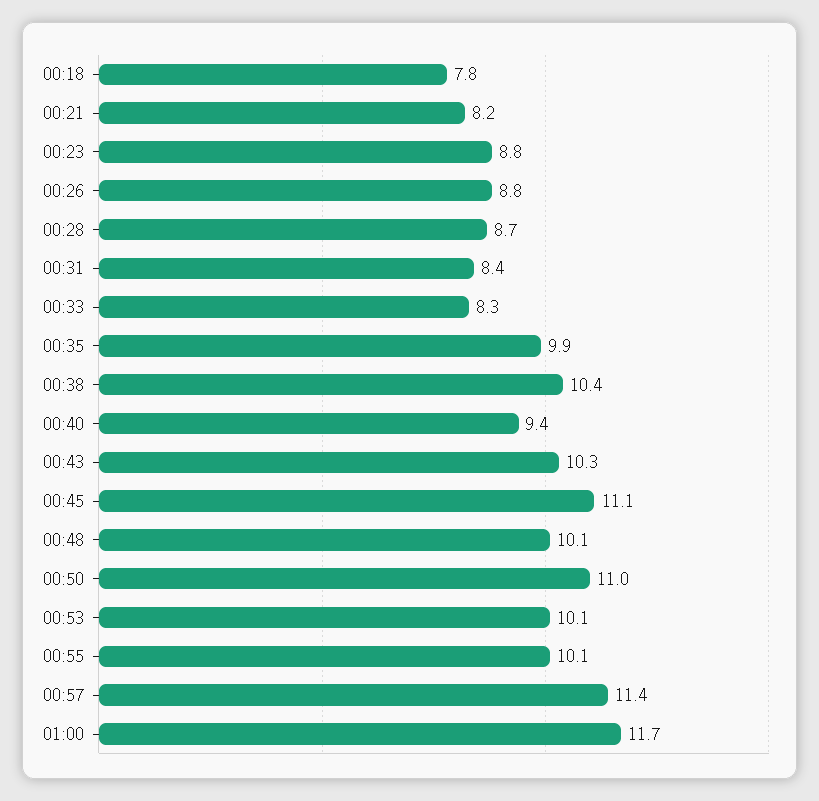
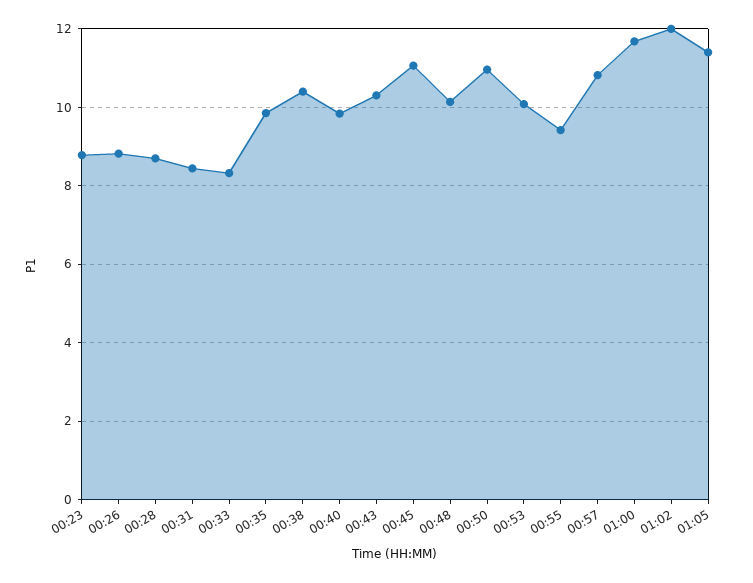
00:18: 7.8 -> none
00:21: 8.2 -> none
00:40: 9.4 -> 9.8
00:55: 10.1 -> 9.4
00:57: 11.4 -> 10.8
01:02: none -> 12
01:05: none -> 11.4

